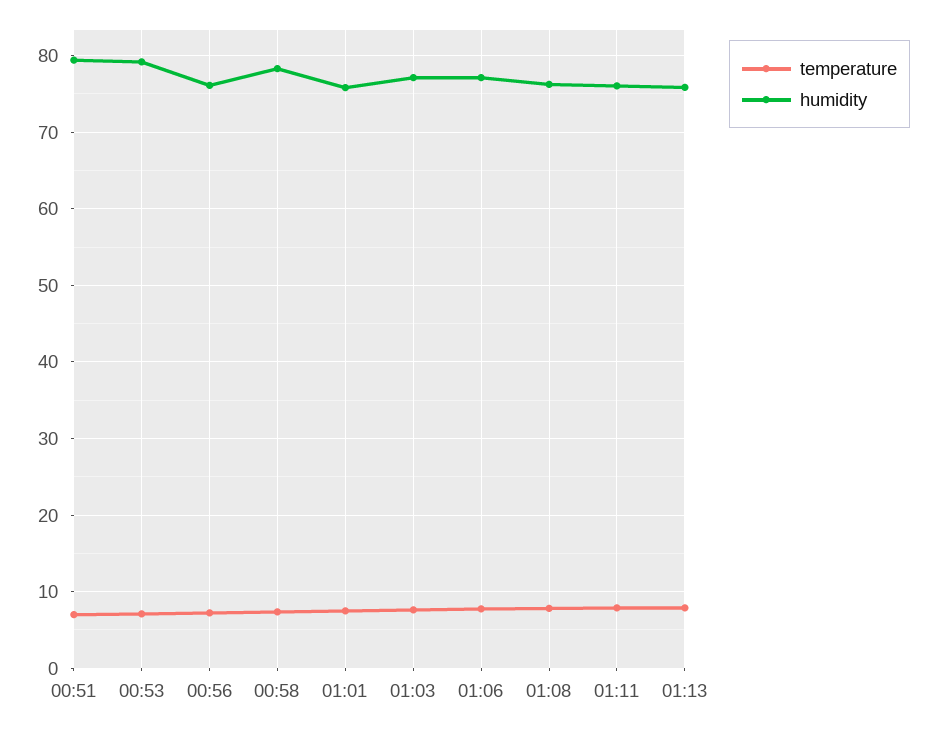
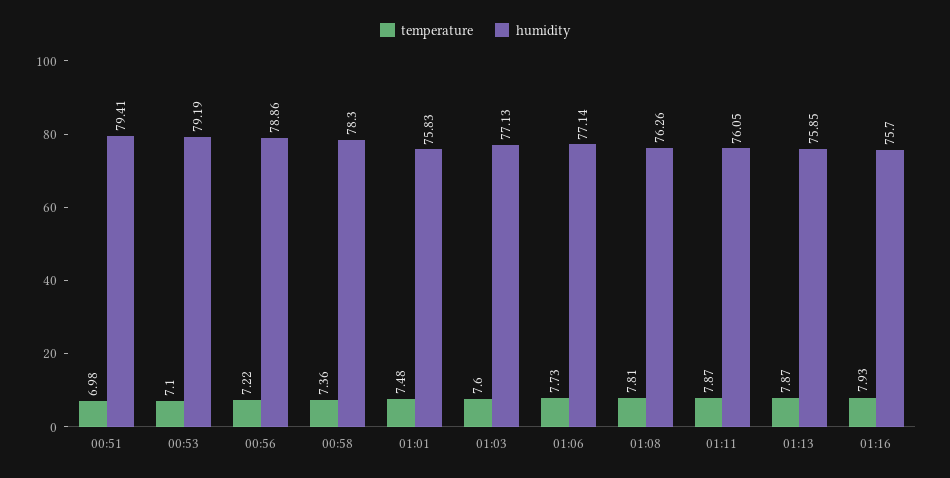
humidity, 00:56: 76 -> 78.86
temperature, 01:16: none -> 7.93
humidity, 01:16: none -> 75.7

